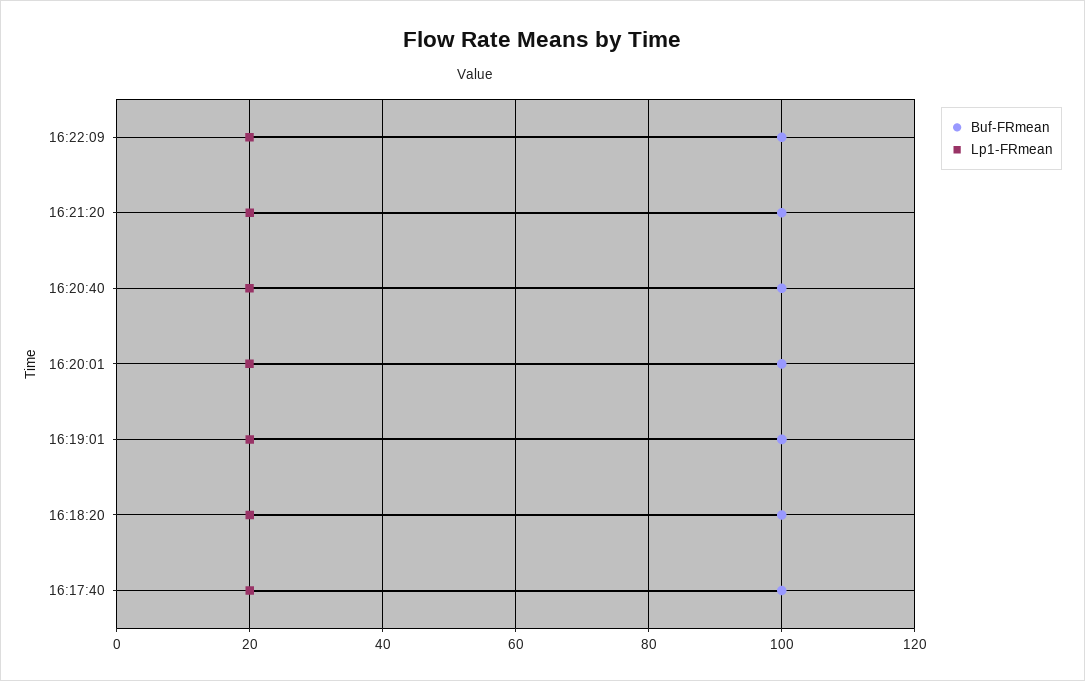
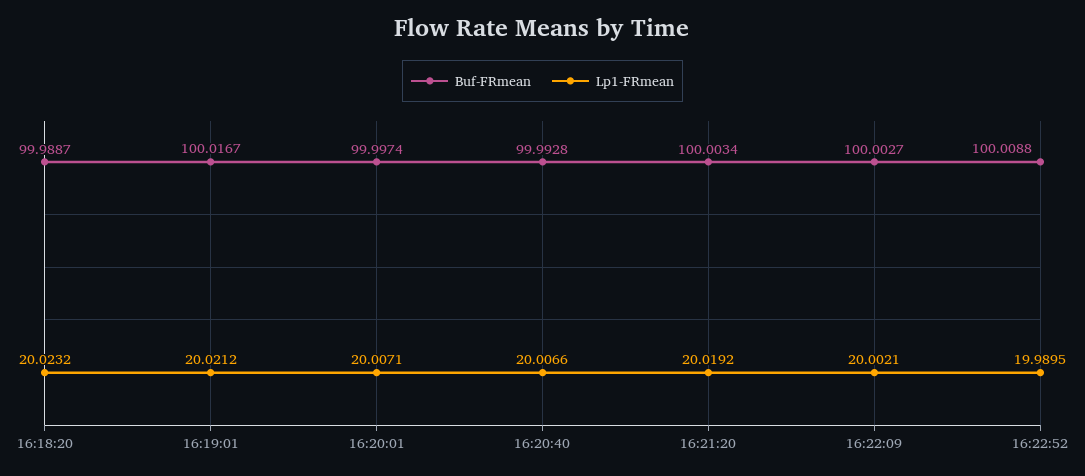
Buf-FRmean, 16:17:40: 100 -> none
Lp1-FRmean, 16:17:40: 20 -> none
Buf-FRmean, 16:22:52: none -> 100.0088
Lp1-FRmean, 16:22:52: none -> 19.9895

